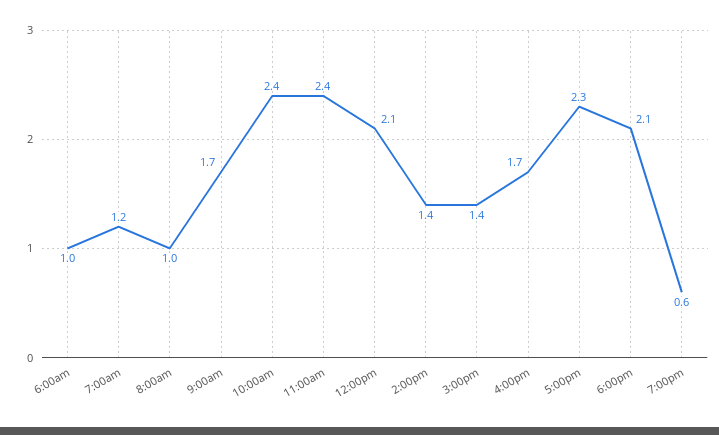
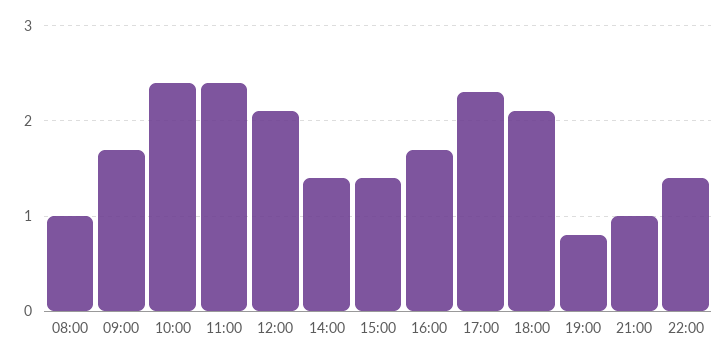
6:00am: 1 -> none
7:00am: 1.2 -> none
7:00pm: 0.6 -> 0.8
21:00: none -> 1
22:00: none -> 1.4

